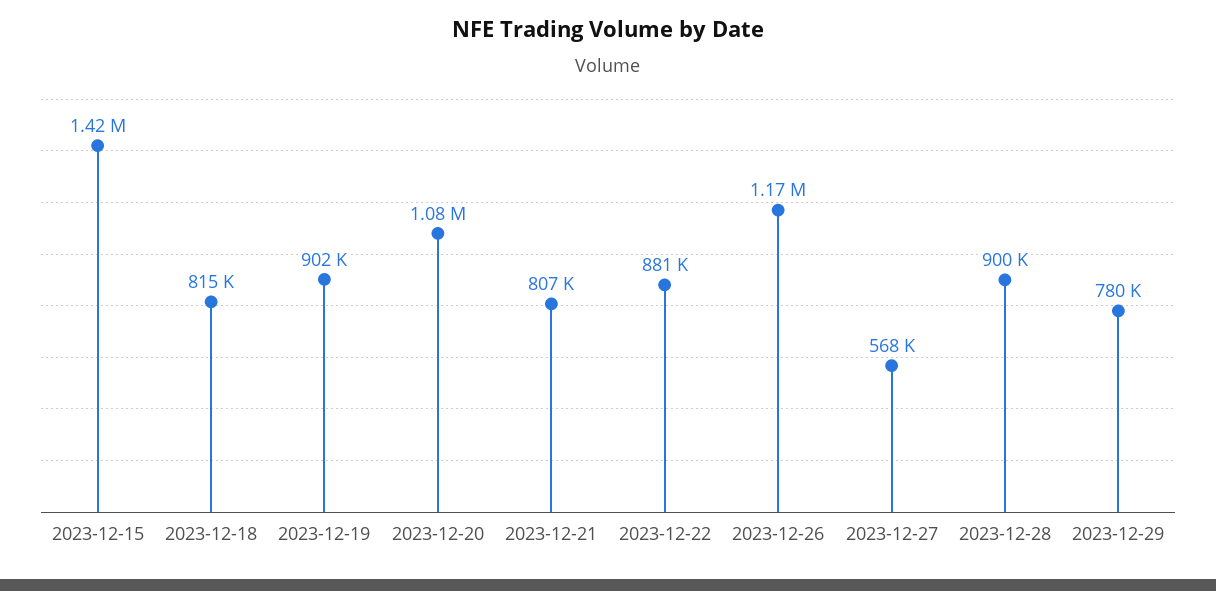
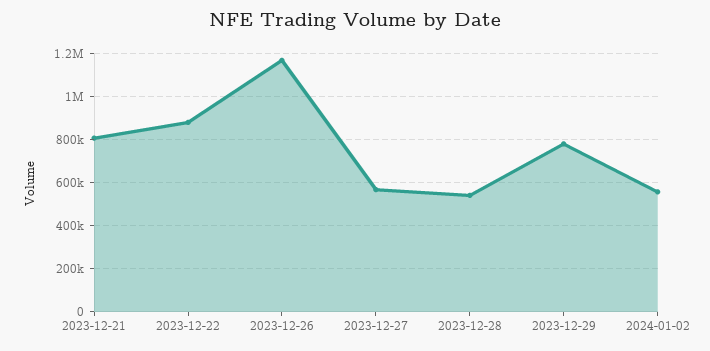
2023-12-15: 1420000 -> none
2023-12-18: 815000 -> none
2023-12-19: 902000 -> none
2023-12-20: 1080000 -> none
2023-12-28: 900000 -> 550000
2024-01-02: none -> 550000

